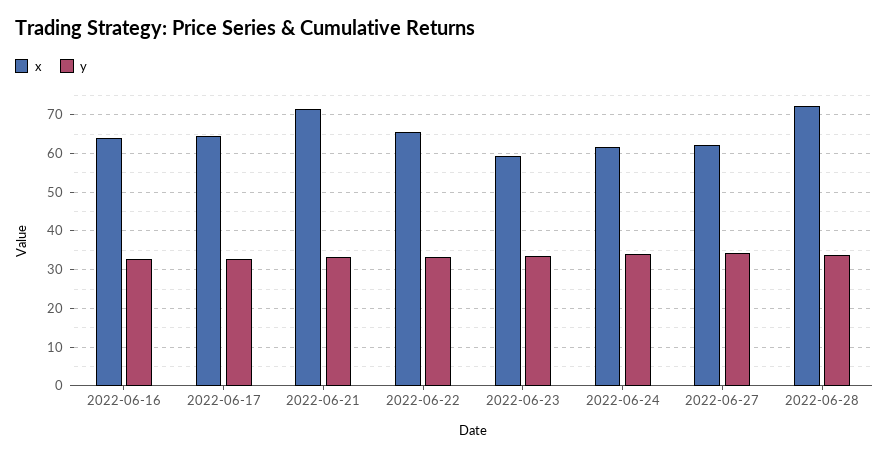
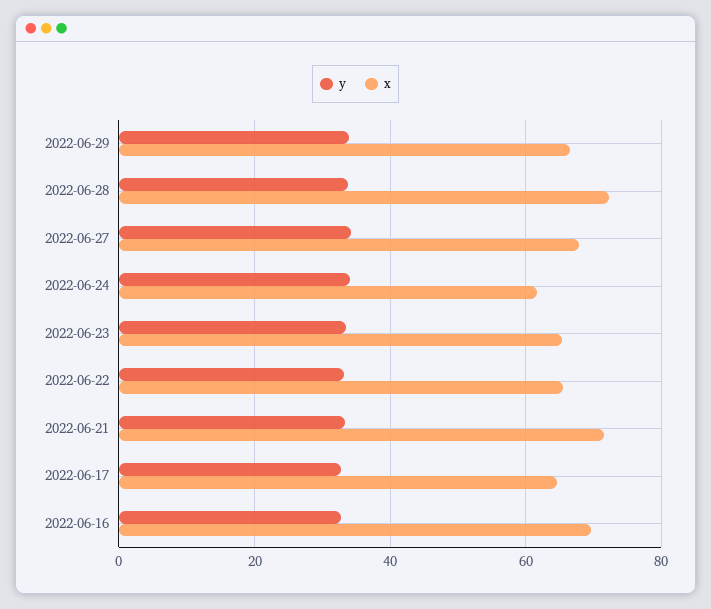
x, 2022-06-16: 64 -> 70
x, 2022-06-23: 60 -> 66
x, 2022-06-27: 62 -> 68
y, 2022-06-29: none -> 34
x, 2022-06-29: none -> 66

